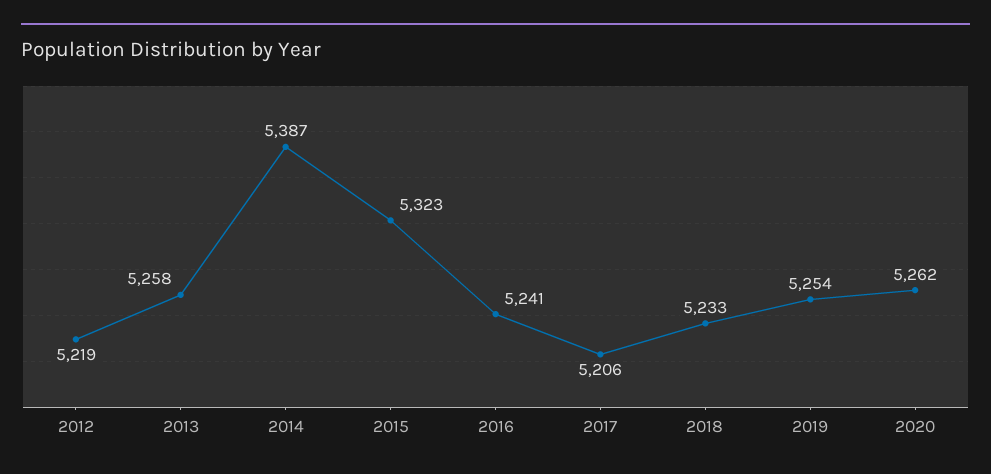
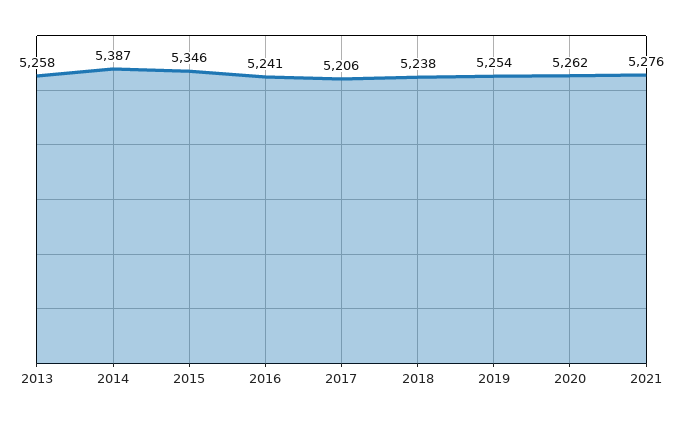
2012: 5219 -> none
2015: 5323 -> 5346
2018: 5233 -> 5238
2021: none -> 5276

